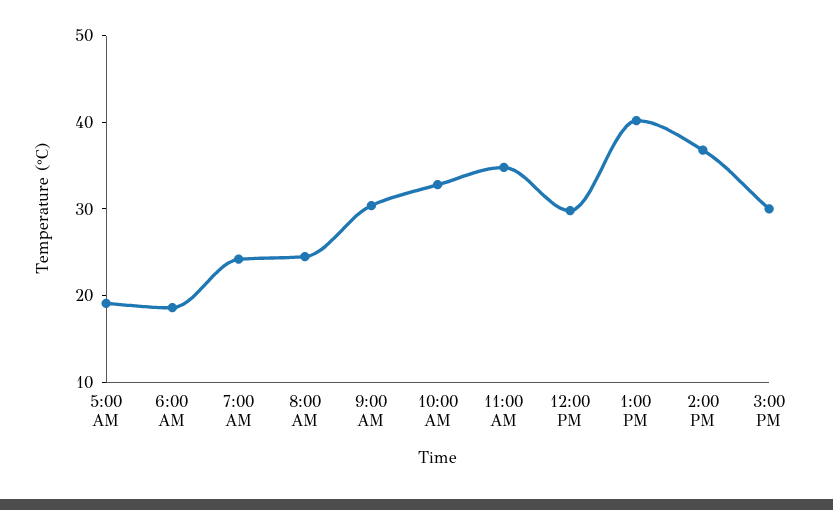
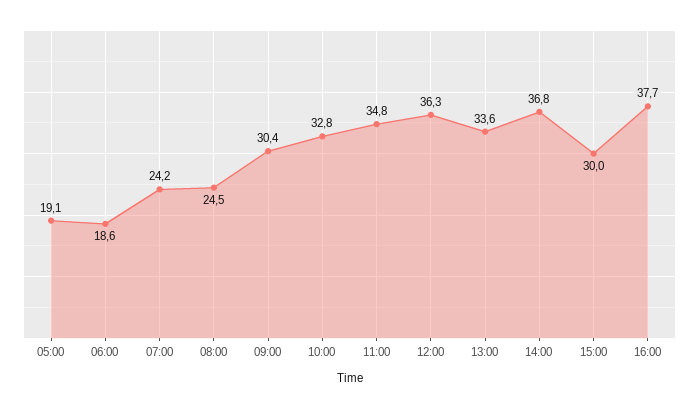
12:00 PM: 30 -> 36.3
1:00 PM: 40 -> 33.6
16:00: none -> 37.7

